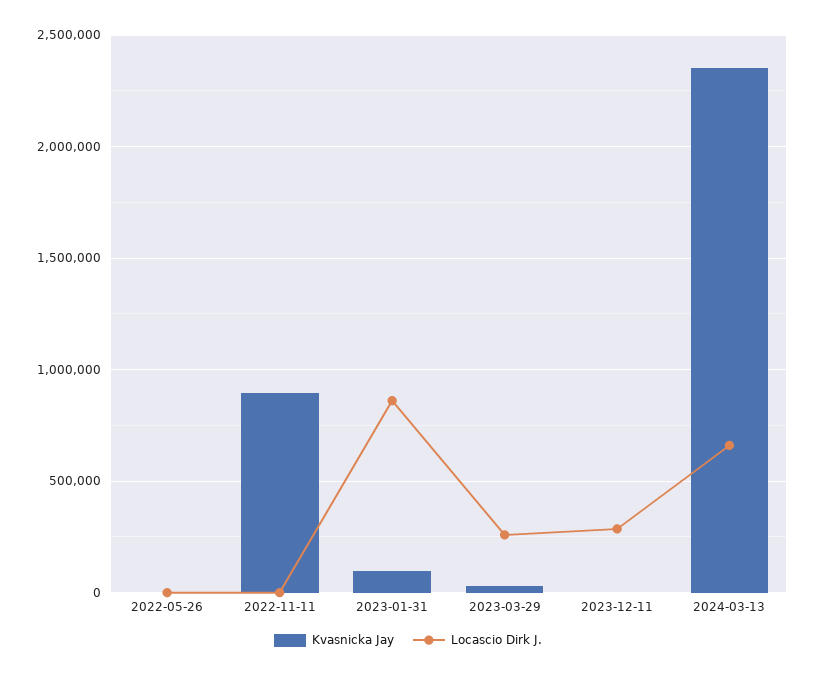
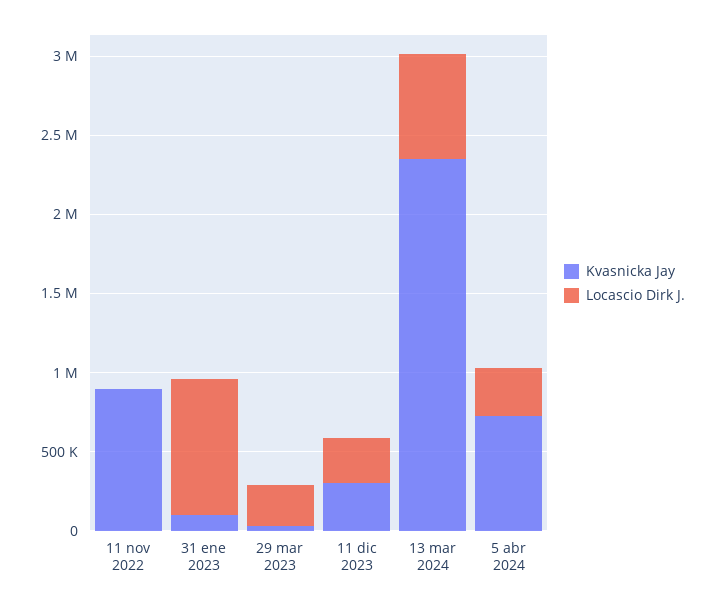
Kvasnicka Jay, 2022-05-26: 0 -> none
Locascio Dirk J., 2022-05-26: 0 -> none
Kvasnicka Jay, 2023-12-11: 0 -> 300000
Kvasnicka Jay, 5 abr 2024: none -> 700000
Locascio Dirk J., 5 abr 2024: none -> 300000

